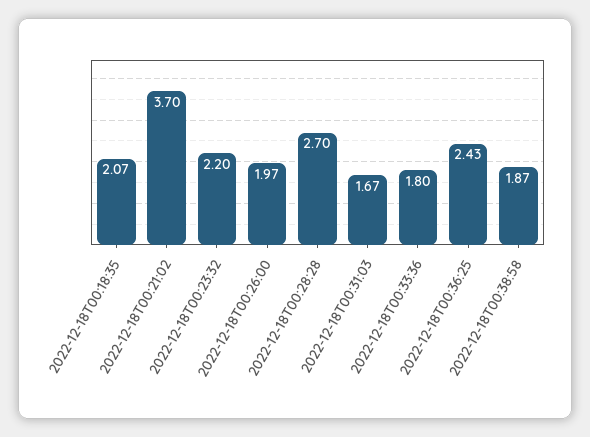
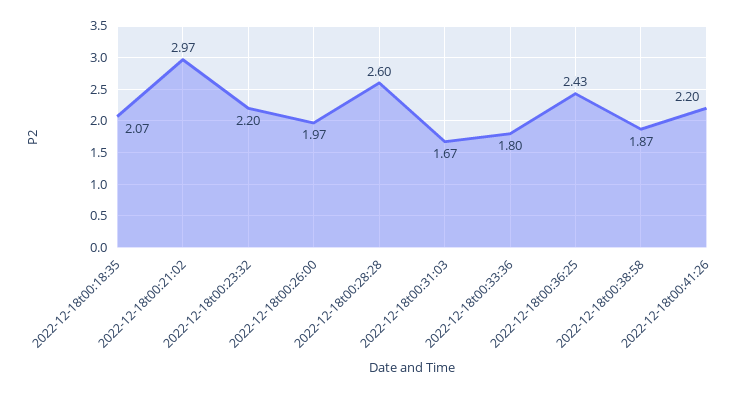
2022-12-18T00:21:02: 3.7 -> 2.97
2022-12-18T00:28:28: 2.7 -> 2.6
2022-12-18t00:41:26: none -> 2.2

